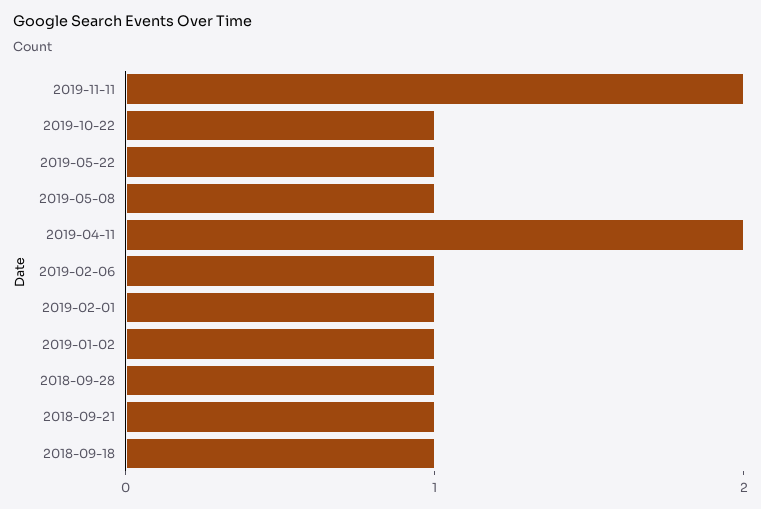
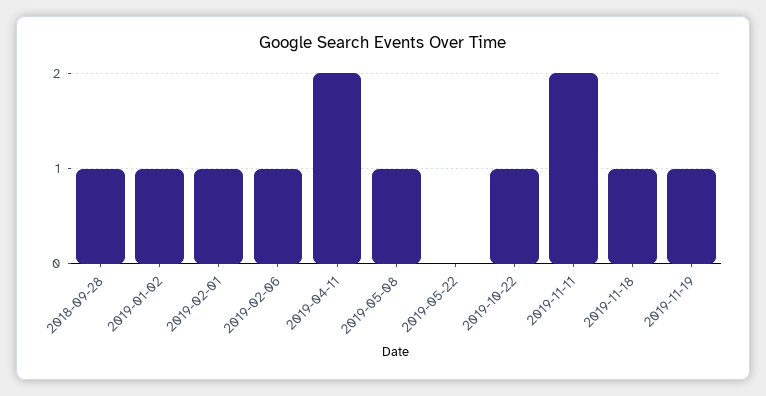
2019-05-22: 1 -> 0
2018-09-21: 1 -> none
2018-09-18: 1 -> none
2019-11-18: none -> 1
2019-11-19: none -> 1

